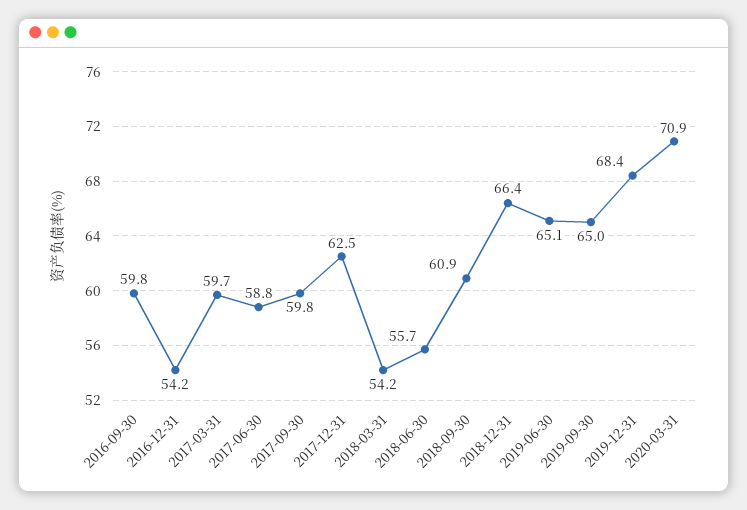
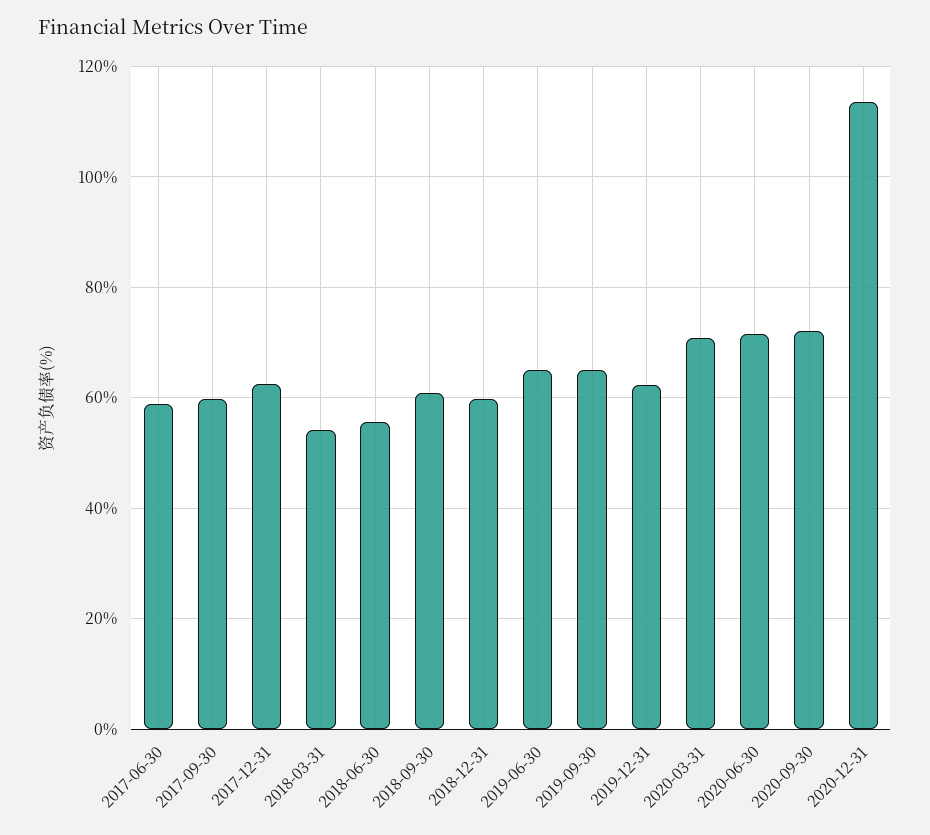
2016-09-30: 59.8 -> none
2016-12-31: 54.2 -> none
2017-03-31: 59.7 -> none
2018-12-31: 66.4 -> 60
2019-12-31: 68.4 -> 62
2020-06-30: none -> 72
2020-09-30: none -> 72
2020-12-31: none -> 114

